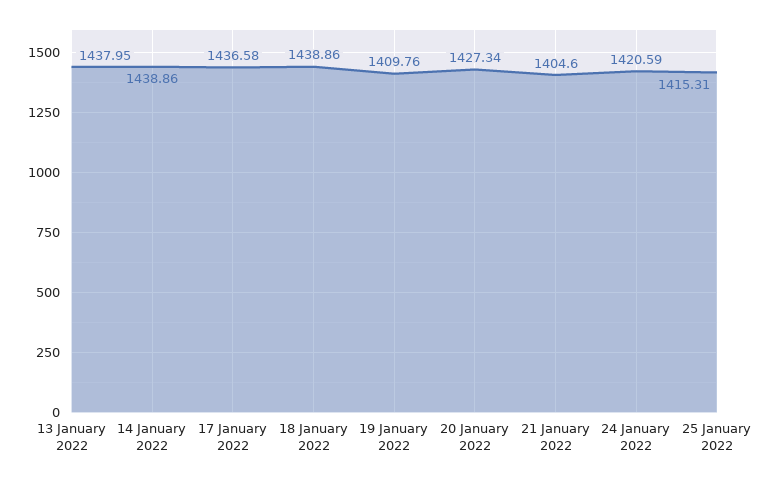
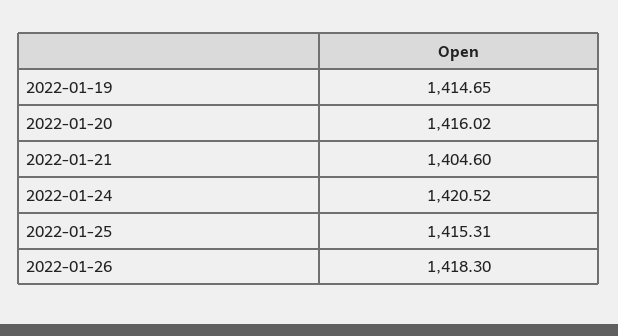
13 January 2022: 1437.95 -> none
14 January 2022: 1438.86 -> none
17 January 2022: 1436.58 -> none
18 January 2022: 1438.86 -> none
19 January 2022: 1409.76 -> 1414.65
20 January 2022: 1427.34 -> 1416.02
24 January 2022: 1420.59 -> 1420.52
2022-01-26: none -> 1418.3

